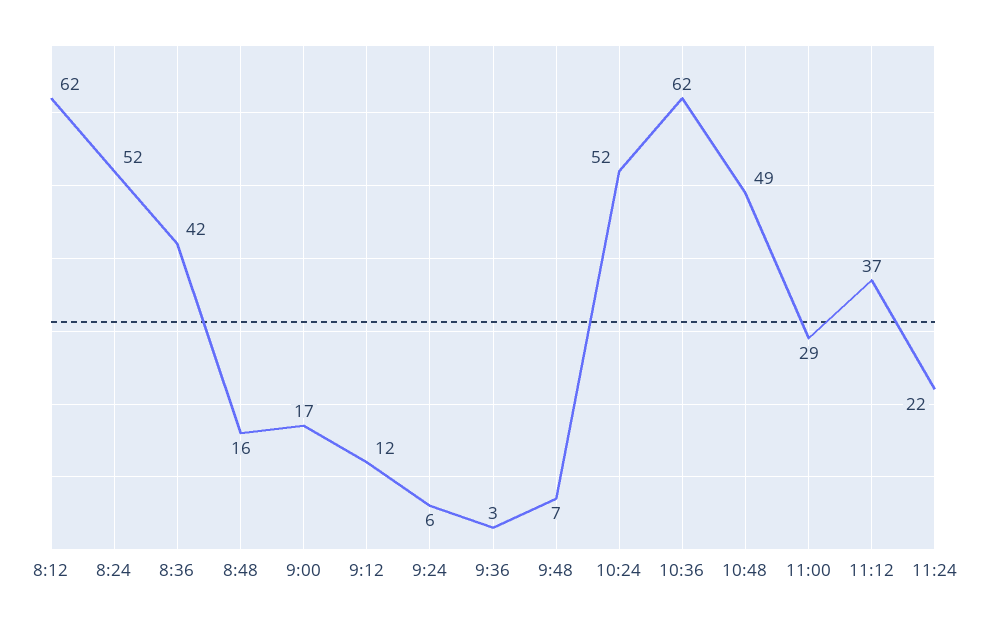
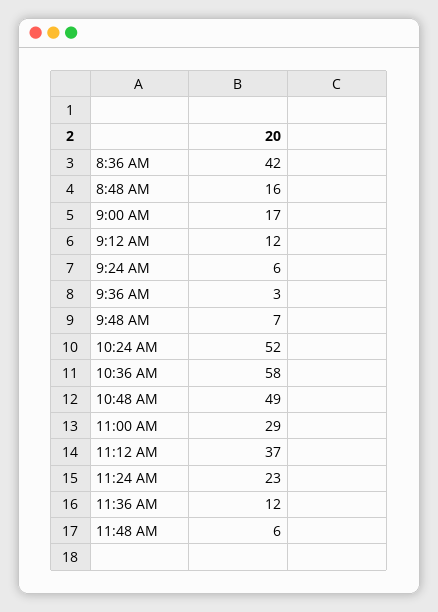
8:12: 62 -> none
8:24: 52 -> none
10:36: 62 -> 58
11:24: 22 -> 23
11:36 AM: none -> 12
11:48 AM: none -> 6

